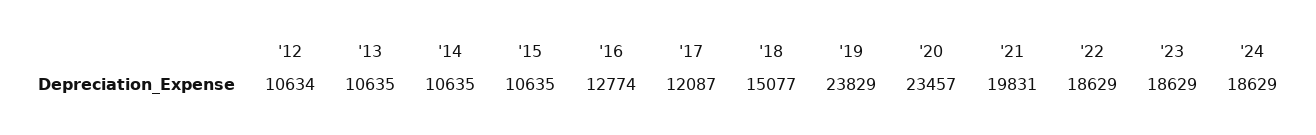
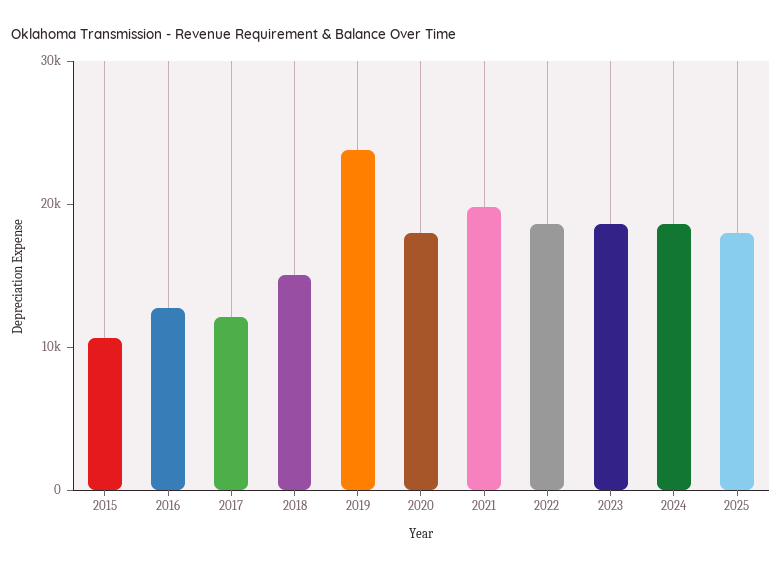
'12: 10634 -> none
'13: 10635 -> none
'14: 10635 -> none
'20: 23457 -> 18000
2025: none -> 18000

